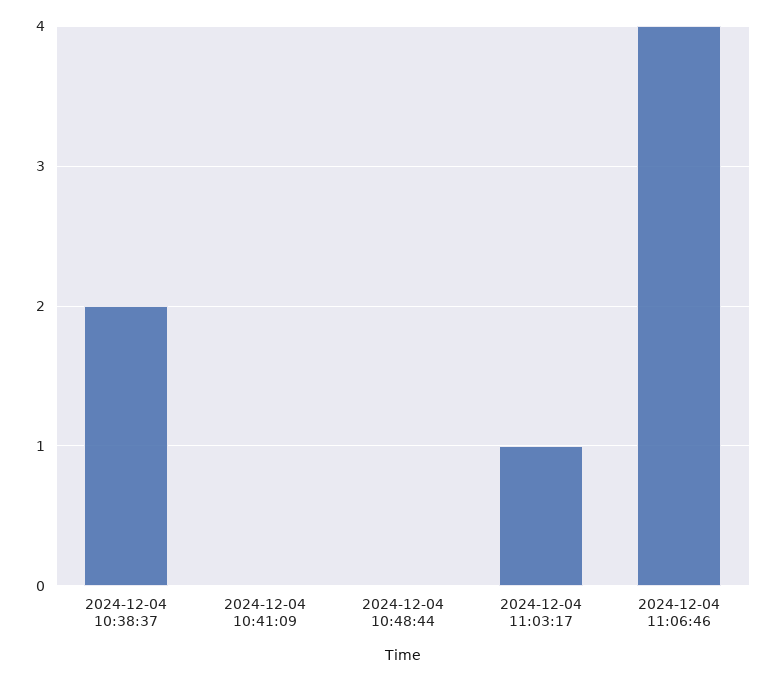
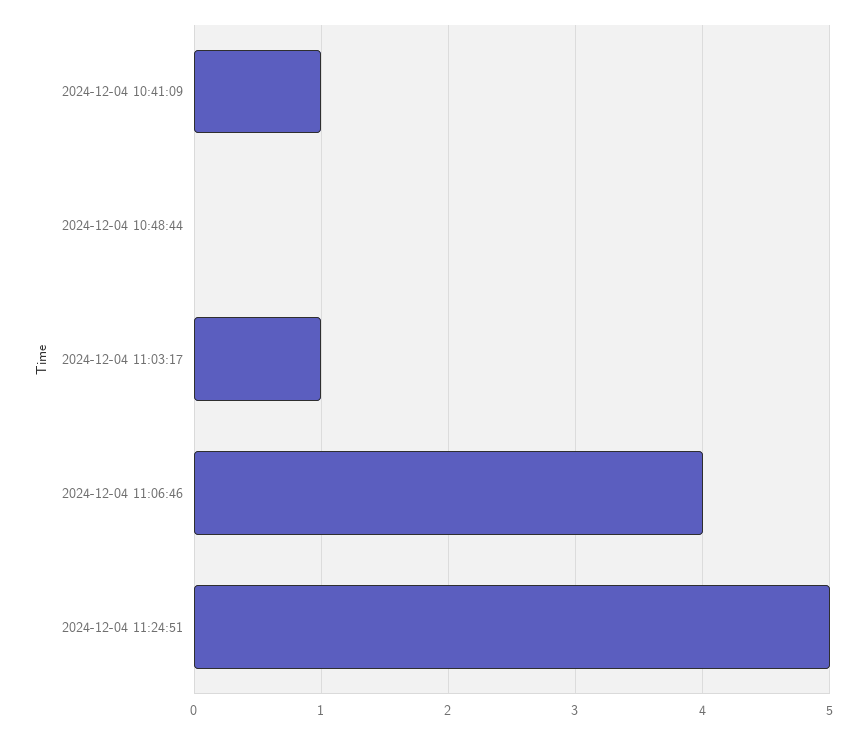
2024-12-04 10:38:37: 2 -> none
2024-12-04 10:41:09: 0 -> 1
2024-12-04 11:24:51: none -> 5

